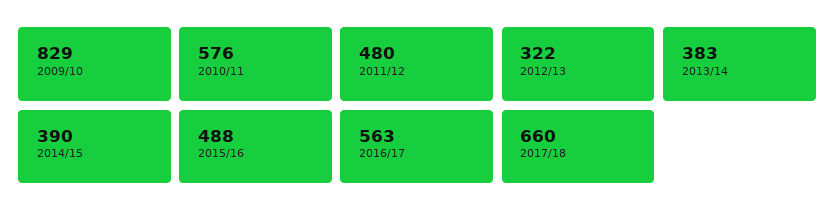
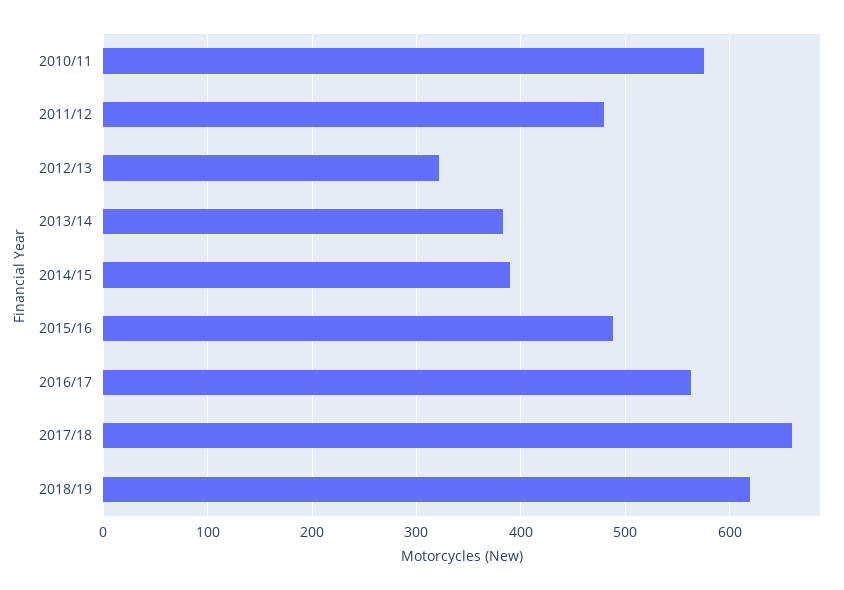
2009/10: 829 -> none
2018/19: none -> 620

